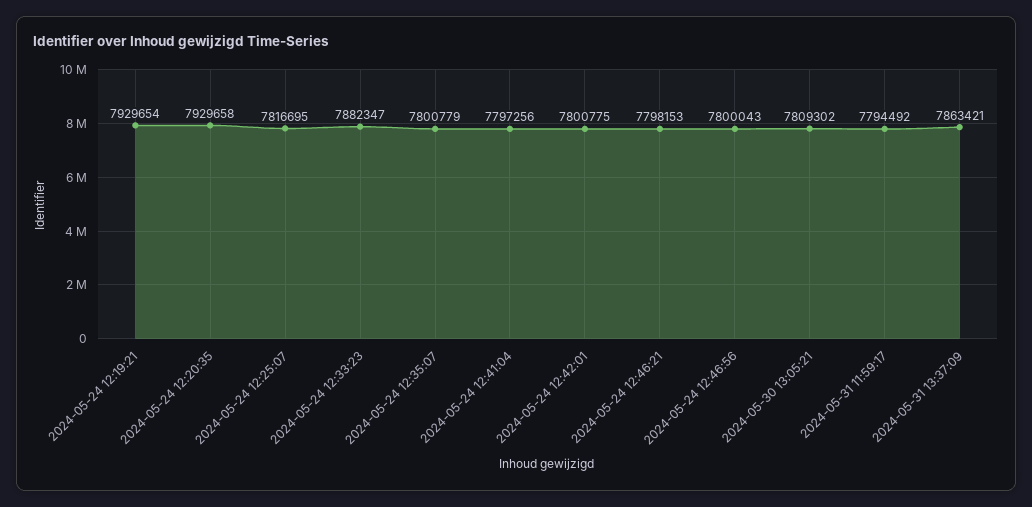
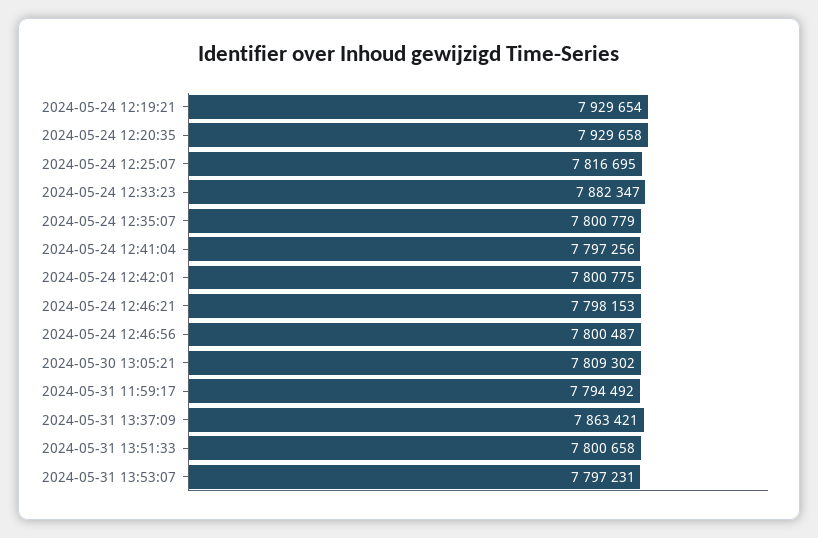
2024-05-24 12:46:56: 7800043 -> 7800487
2024-05-31 13:51:33: none -> 7800658
2024-05-31 13:53:07: none -> 7797231

